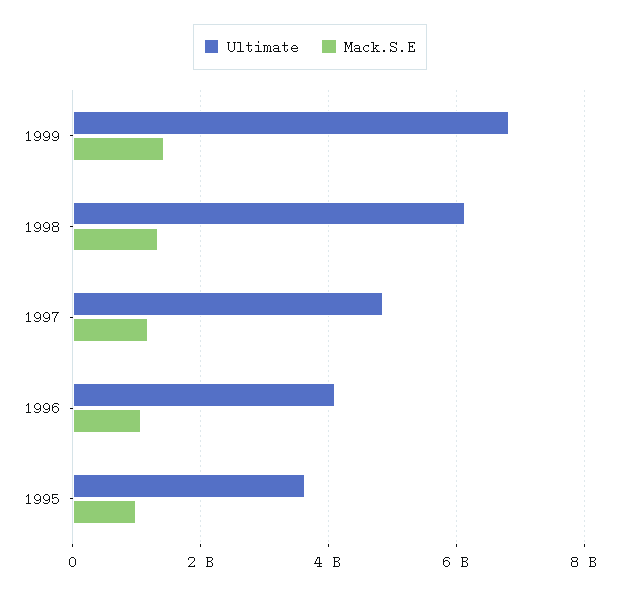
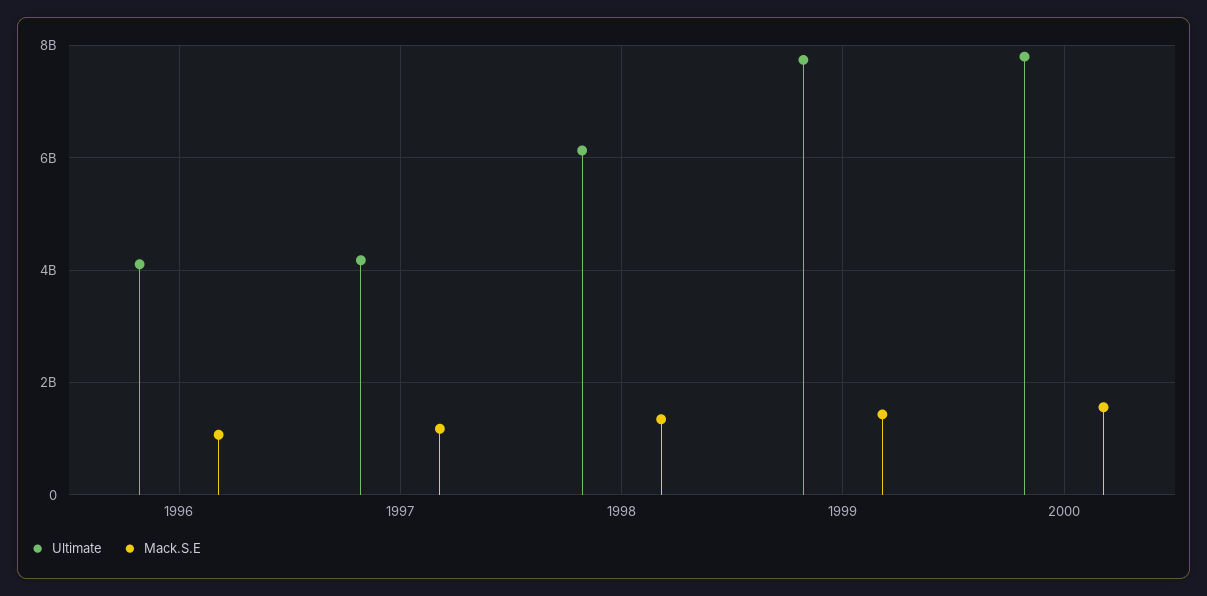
Ultimate, 1999: 6800000000 -> 7800000000
Ultimate, 1997: 4800000000 -> 4200000000
Ultimate, 1995: 3600000000 -> none
Mack.S.E, 1995: 1000000000 -> none
Ultimate, 2000: none -> 7800000000
Mack.S.E, 2000: none -> 1600000000

